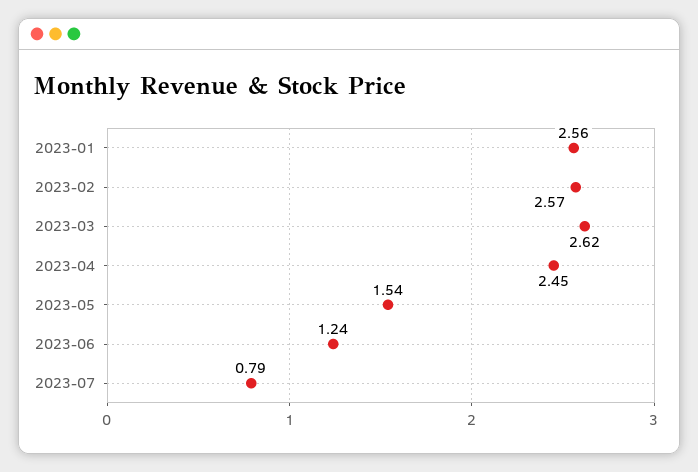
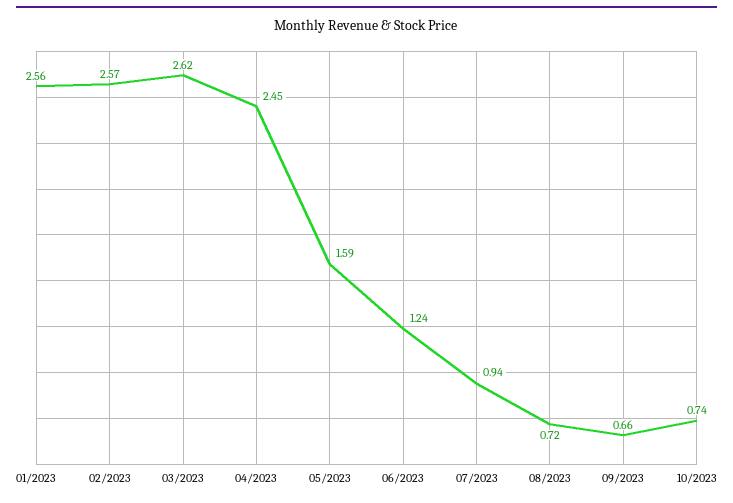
2023-05: 1.54 -> 1.59
2023-07: 0.79 -> 0.94
08/2023: none -> 0.72
09/2023: none -> 0.66
10/2023: none -> 0.74

